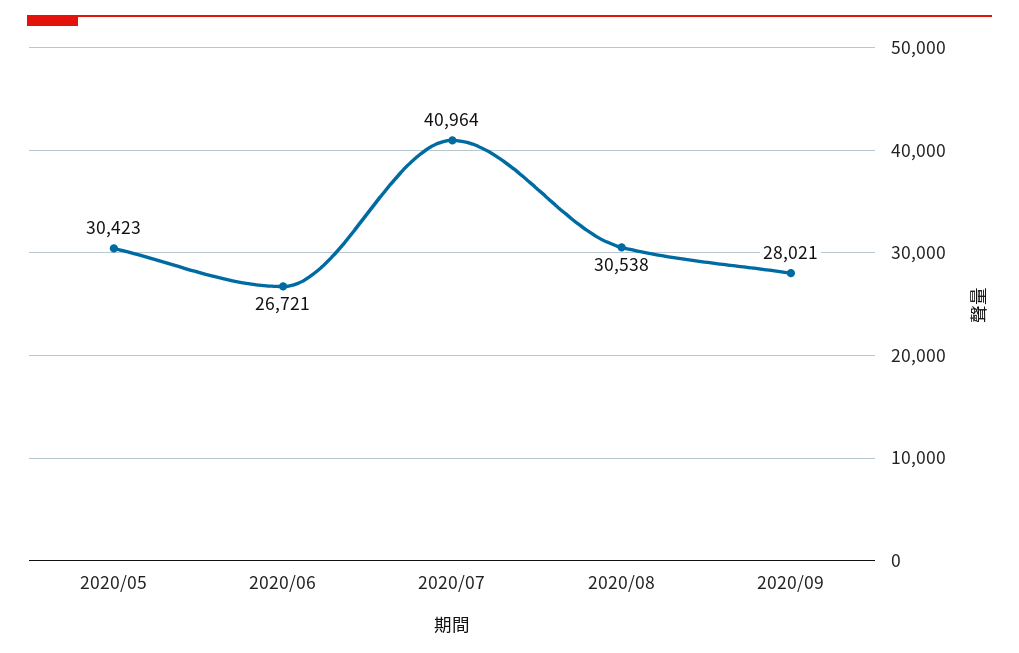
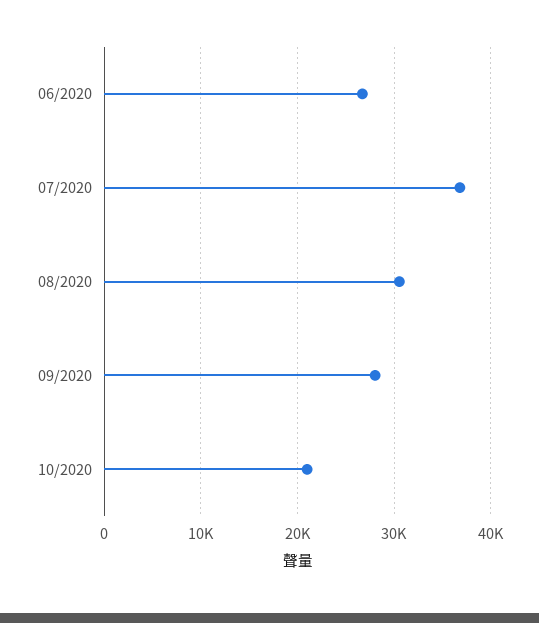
2020/05: 30423 -> none
2020/07: 40964 -> 37000
10/2020: none -> 21000

